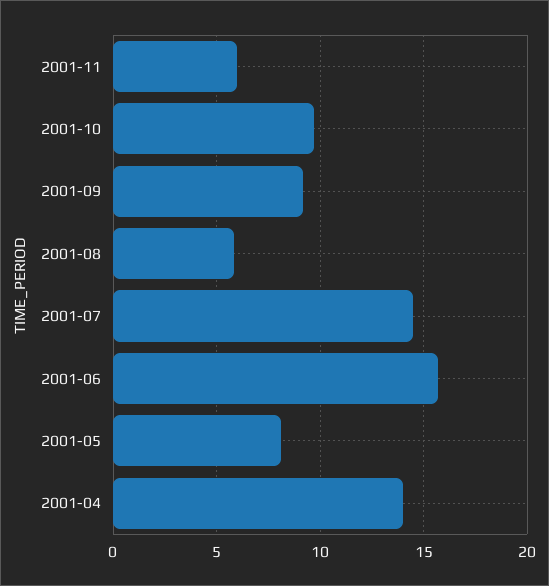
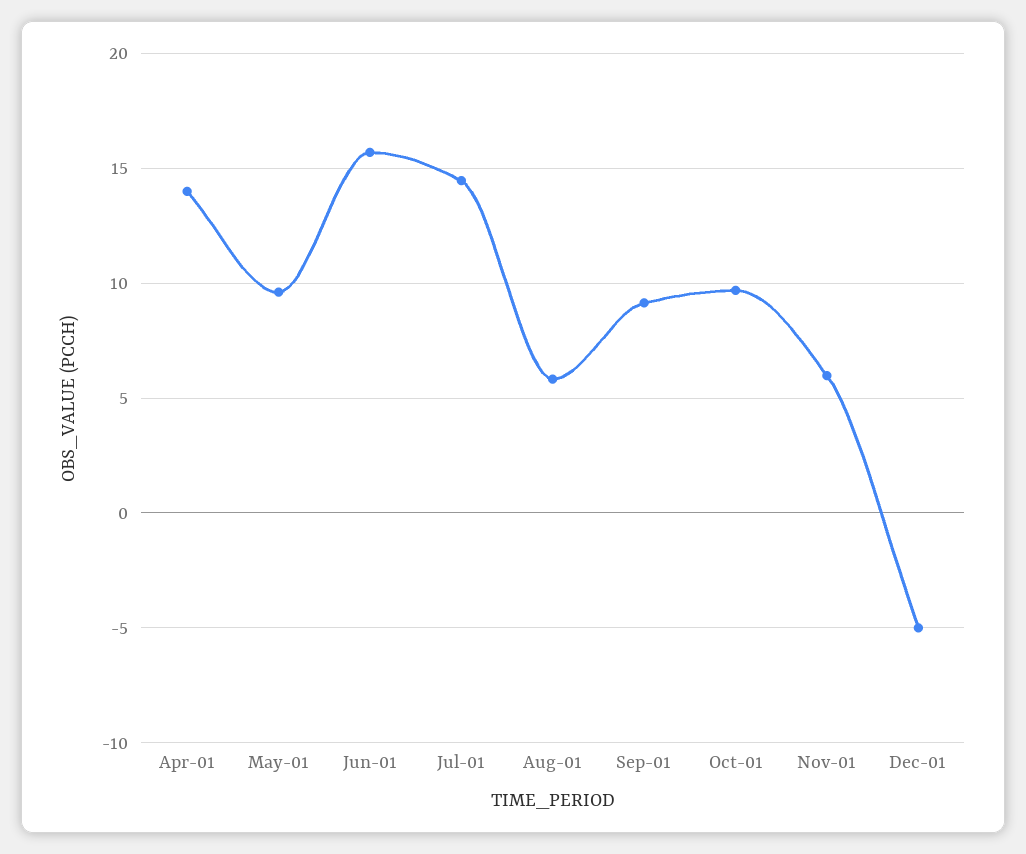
2001-05: 8 -> 9.5
Dec-01: none -> -5

